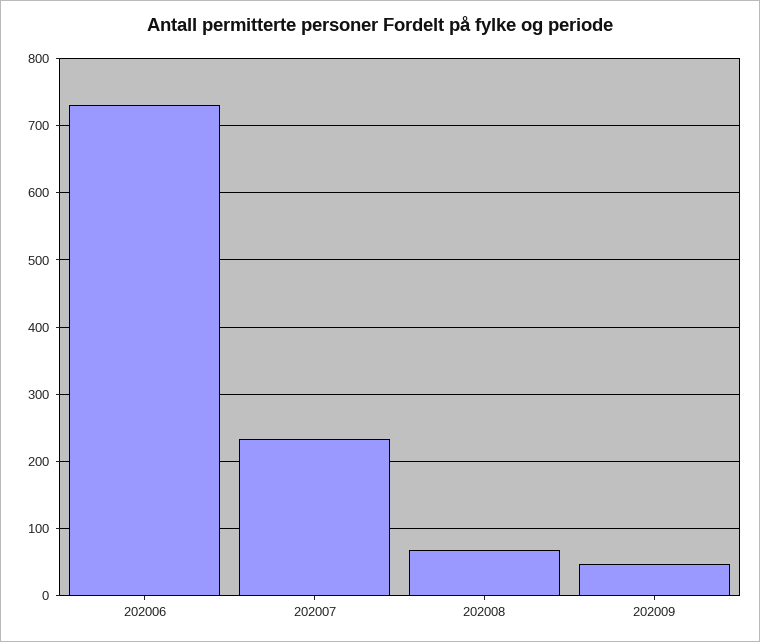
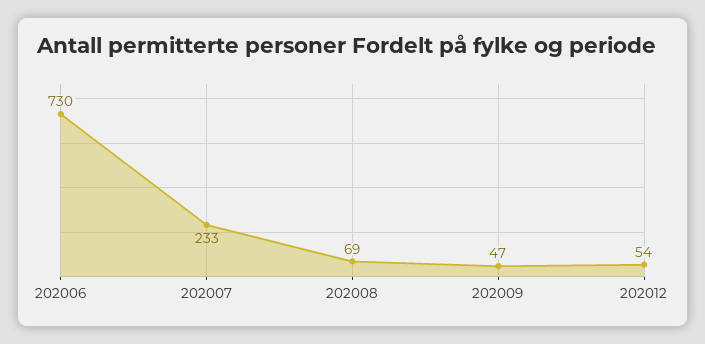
202012: none -> 54

